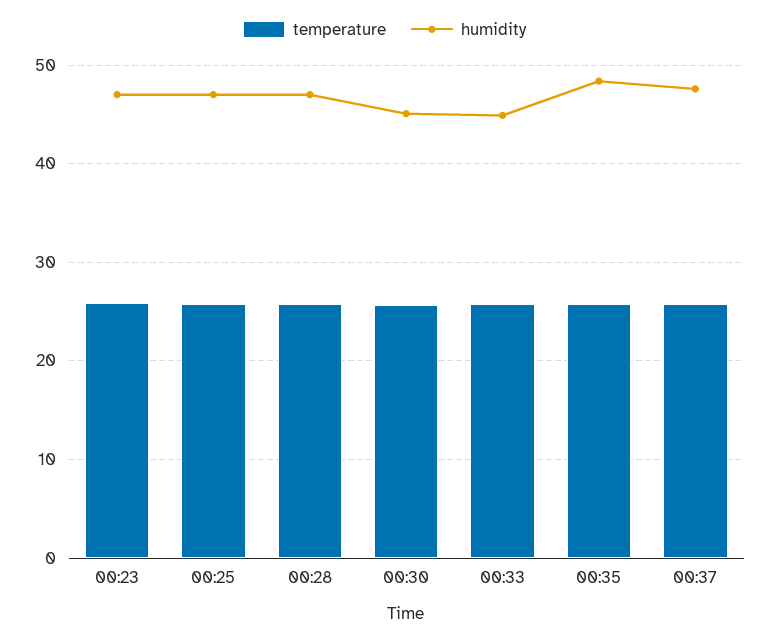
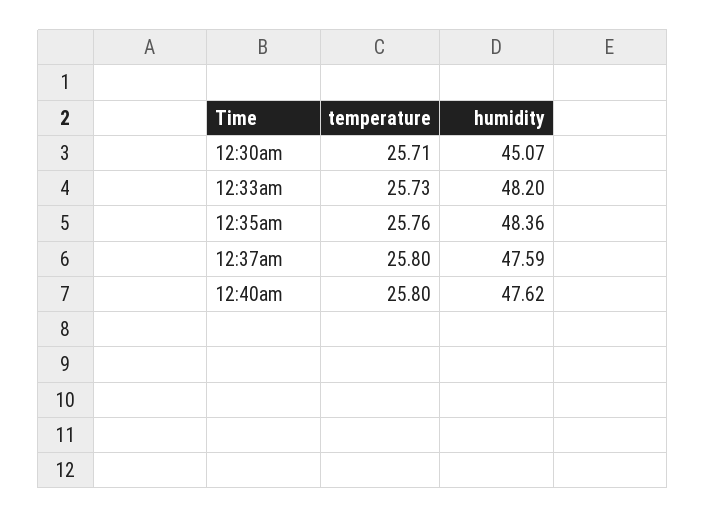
temperature, 00:23: 26 -> none
humidity, 00:23: 47 -> none
temperature, 00:25: 26 -> none
humidity, 00:25: 47 -> none
temperature, 00:28: 26 -> none
humidity, 00:28: 47 -> none
humidity, 00:33: 45 -> 48.2
temperature, 12:40am: none -> 25.8
humidity, 12:40am: none -> 47.62

